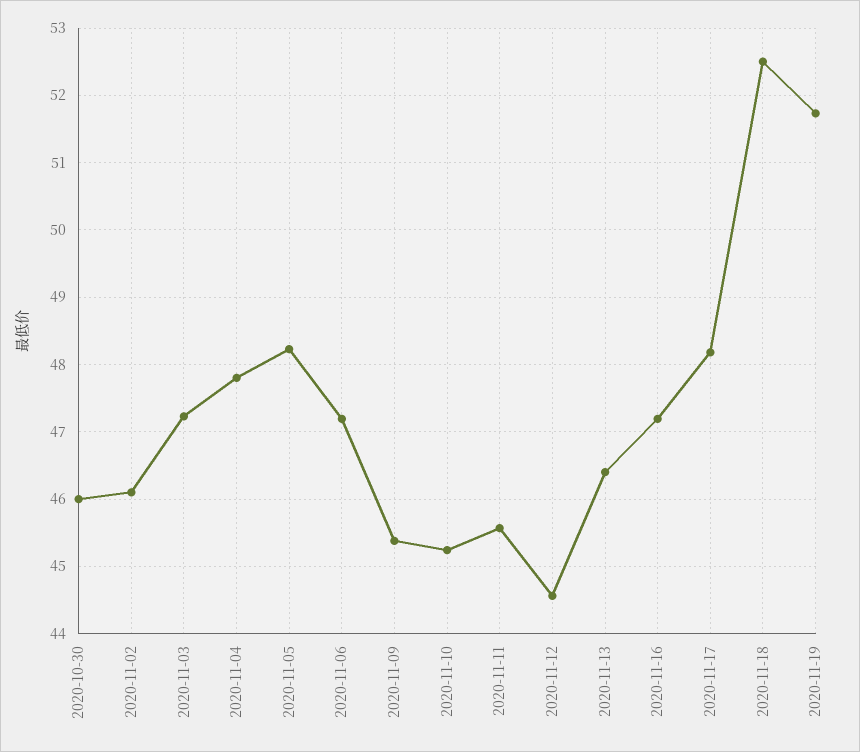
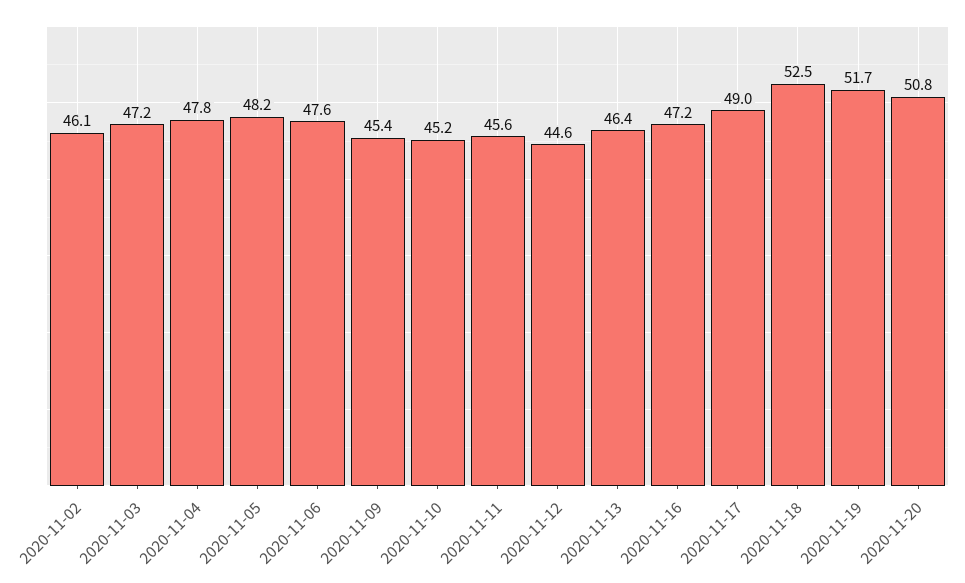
2020-10-30: 46 -> none
2020-11-06: 47.2 -> 47.6
2020-11-17: 48.2 -> 49
2020-11-20: none -> 50.8

